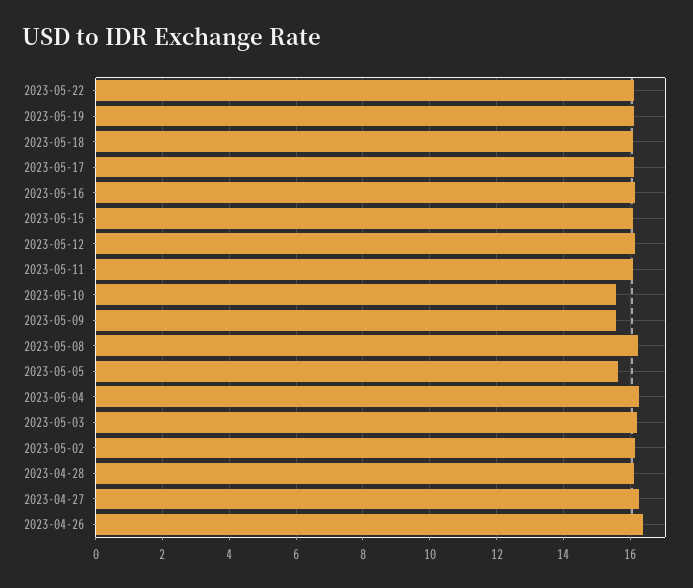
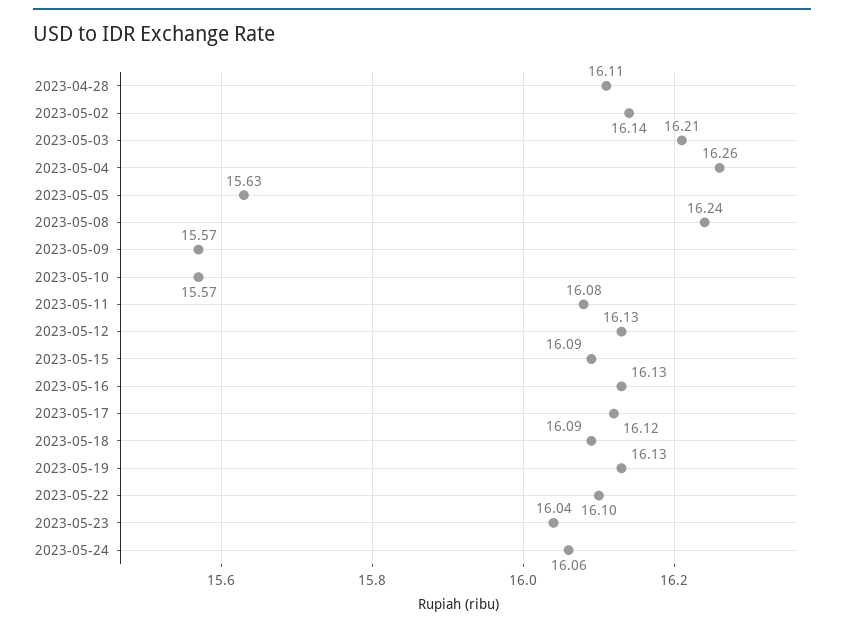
2023-04-27: 16.2 -> none
2023-04-26: 16.4 -> none
2023-05-23: none -> 16.04
2023-05-24: none -> 16.06

